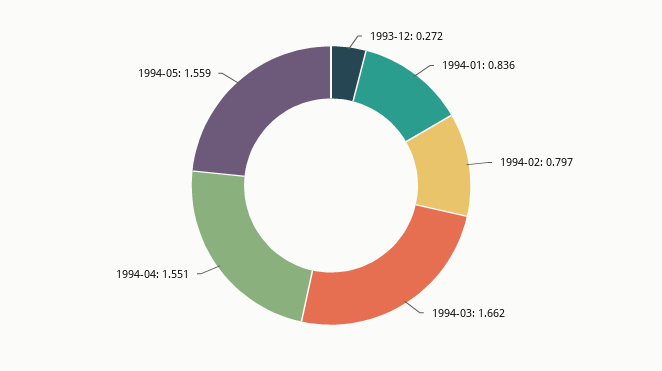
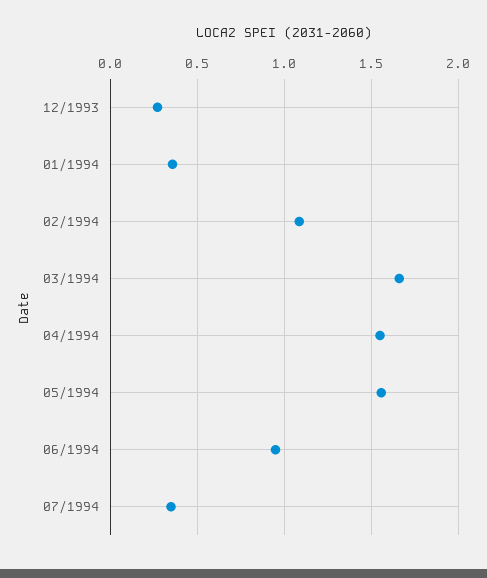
1994-01: 0.836 -> 0.35
1994-02: 0.797 -> 1.1
06/1994: none -> 0.95
07/1994: none -> 0.35

